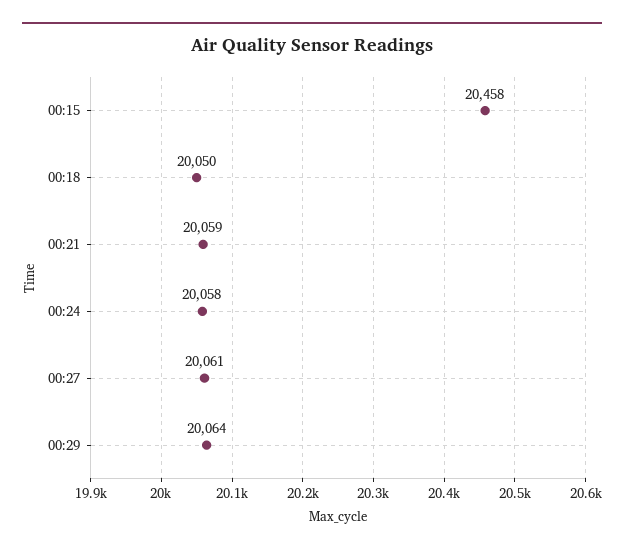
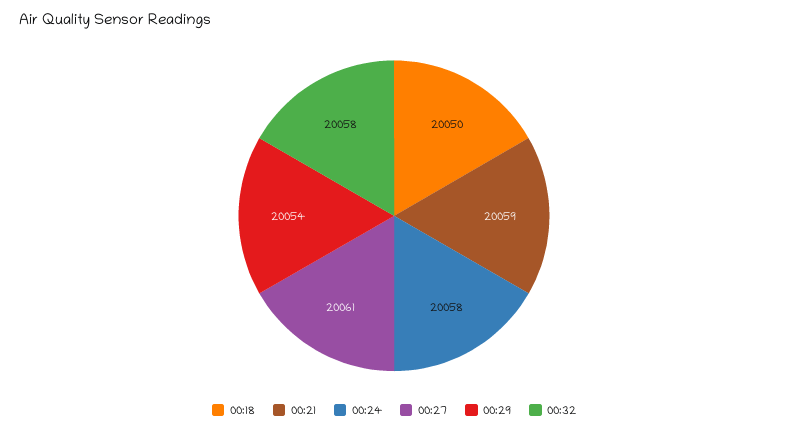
00:15: 20458 -> none
00:29: 20064 -> 20054
00:32: none -> 20058

